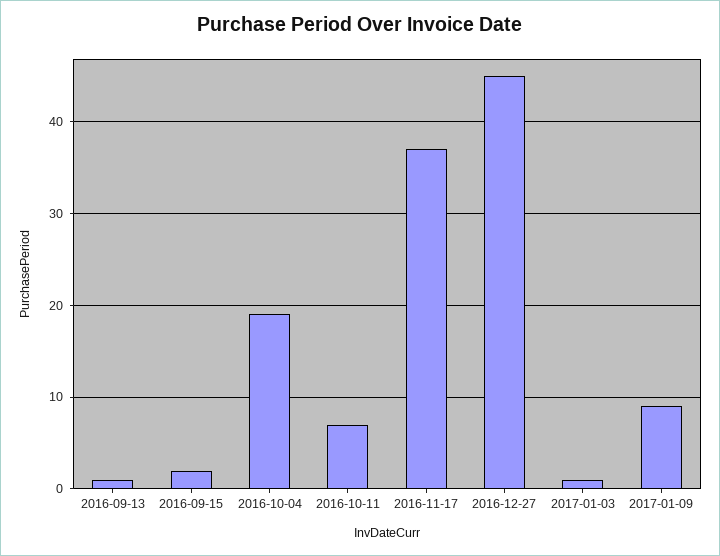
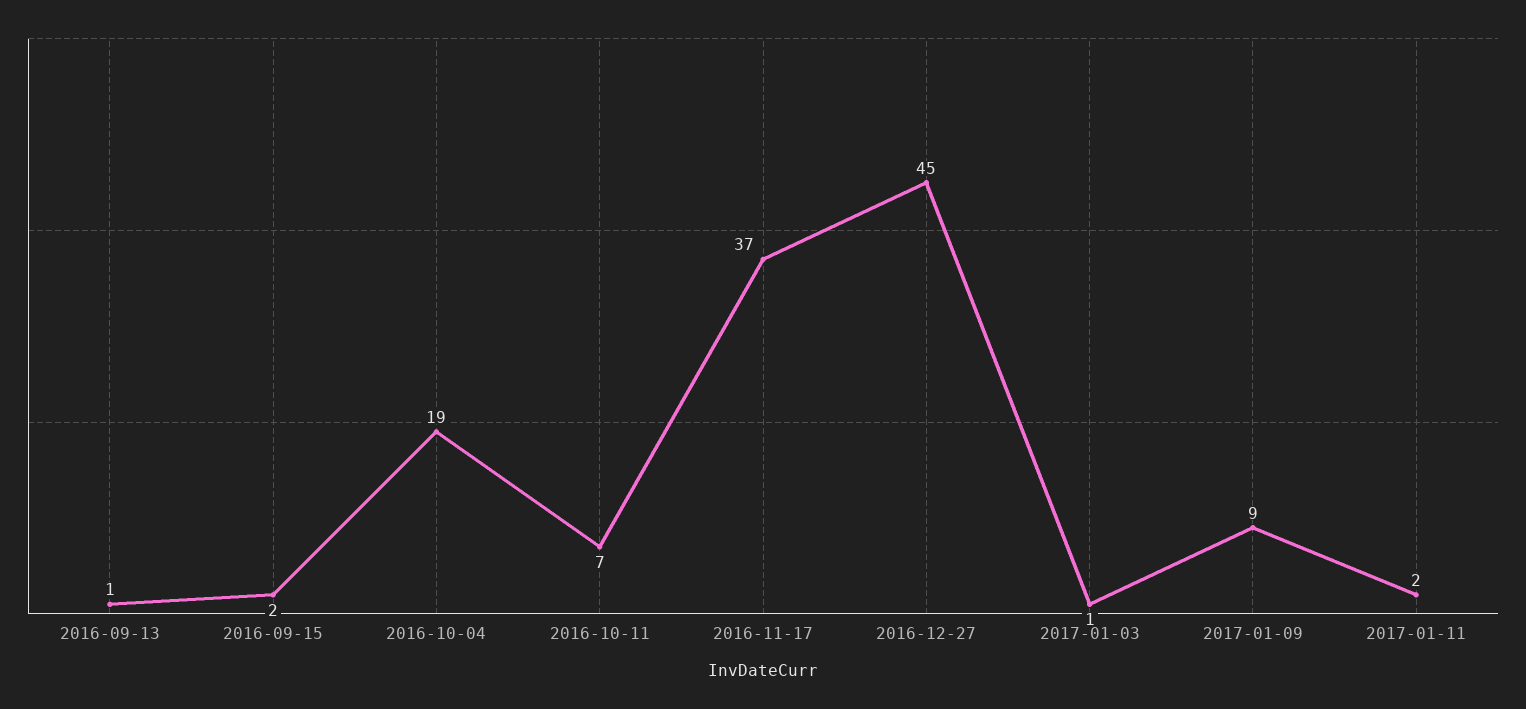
2017-01-11: none -> 2

